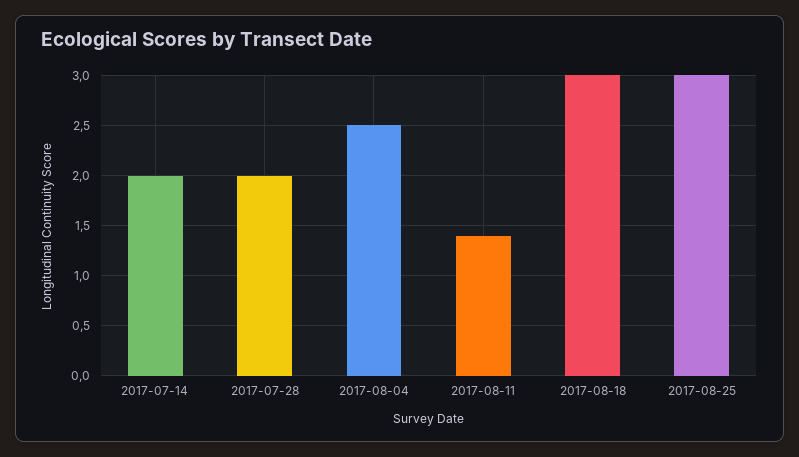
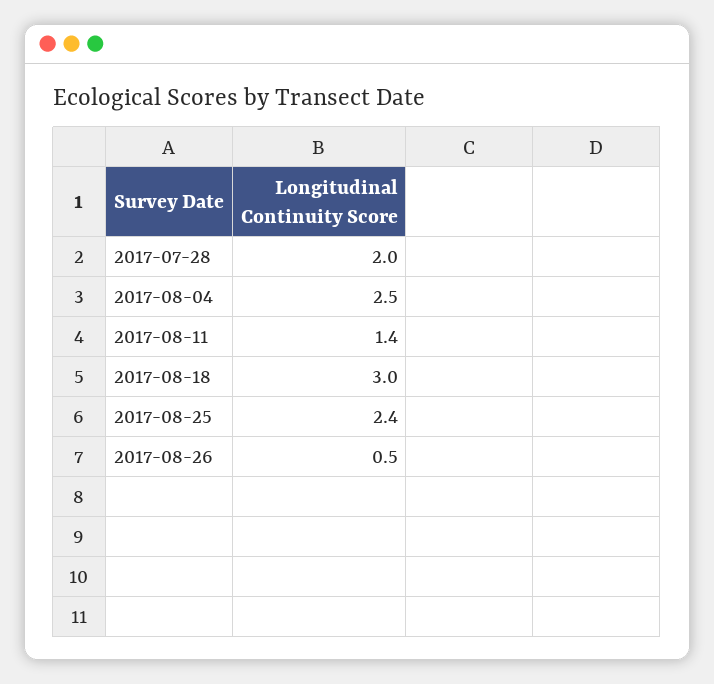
2017-07-14: 2 -> none
2017-08-25: 3 -> 2.4
2017-08-26: none -> 0.5

